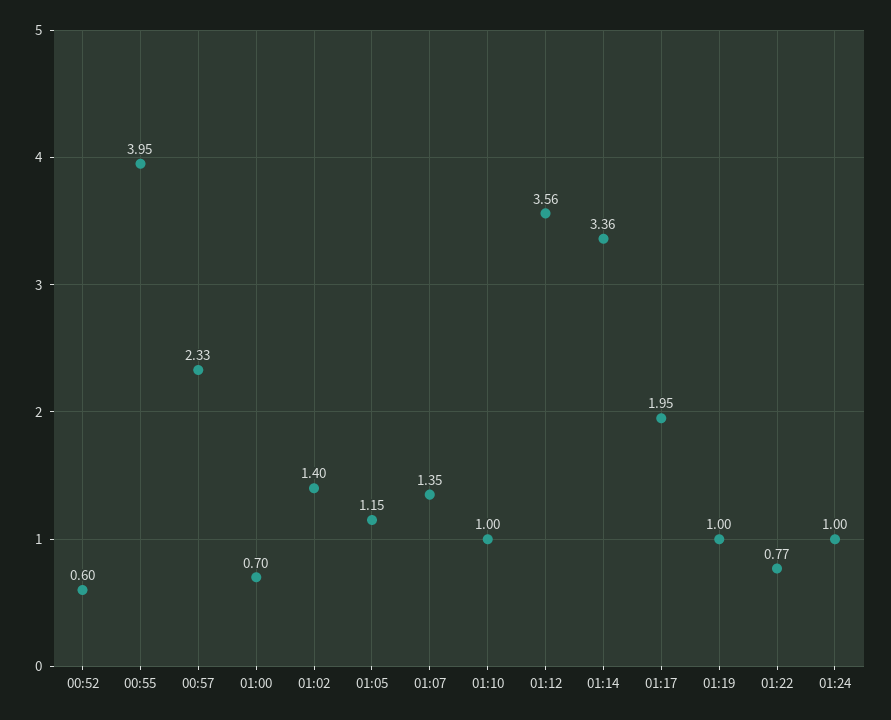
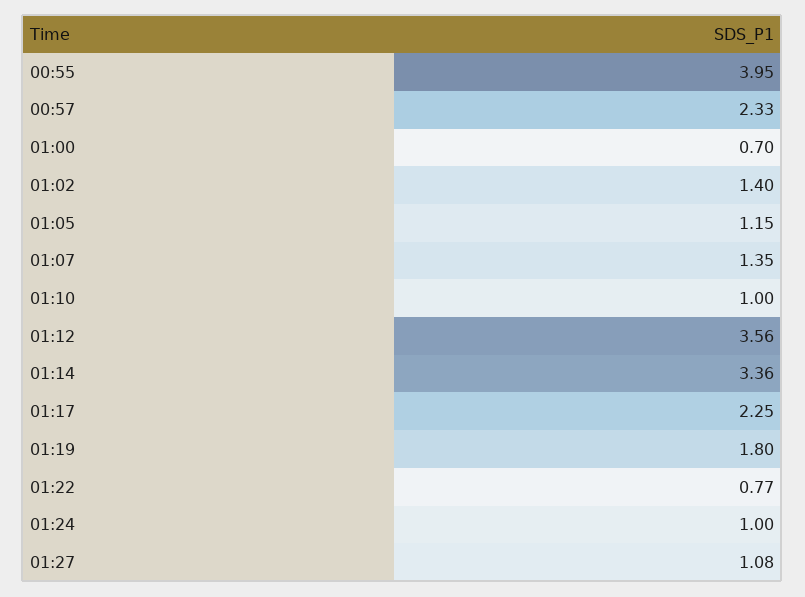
00:52: 0.6 -> none
01:17: 1.95 -> 2.25
01:19: 1 -> 1.8
01:27: none -> 1.08

